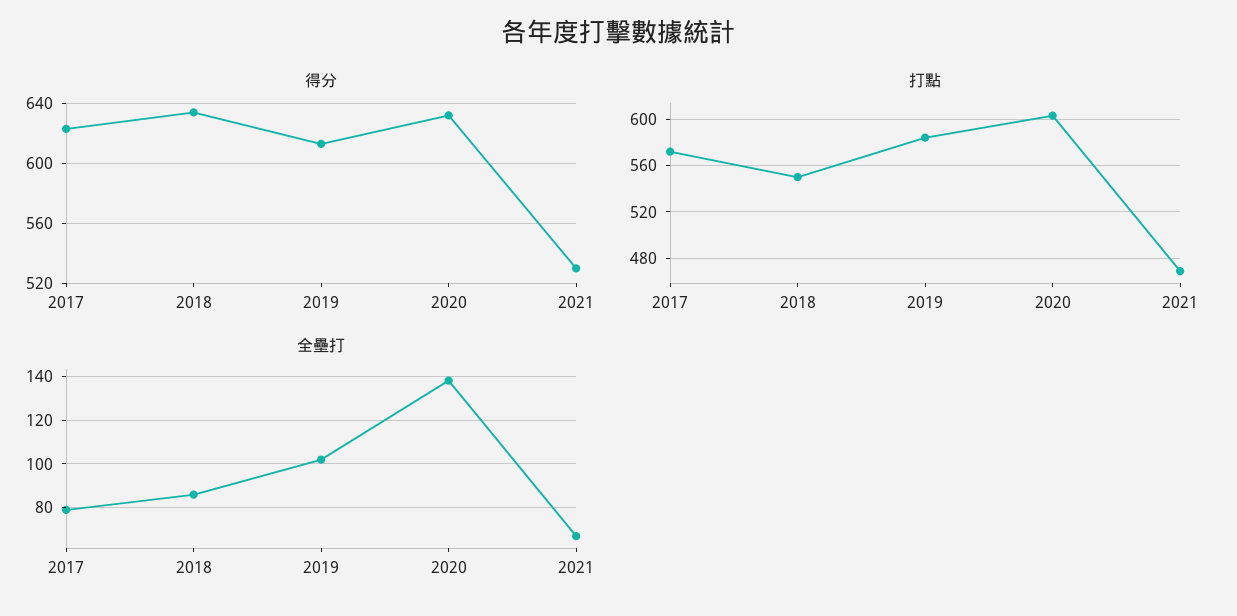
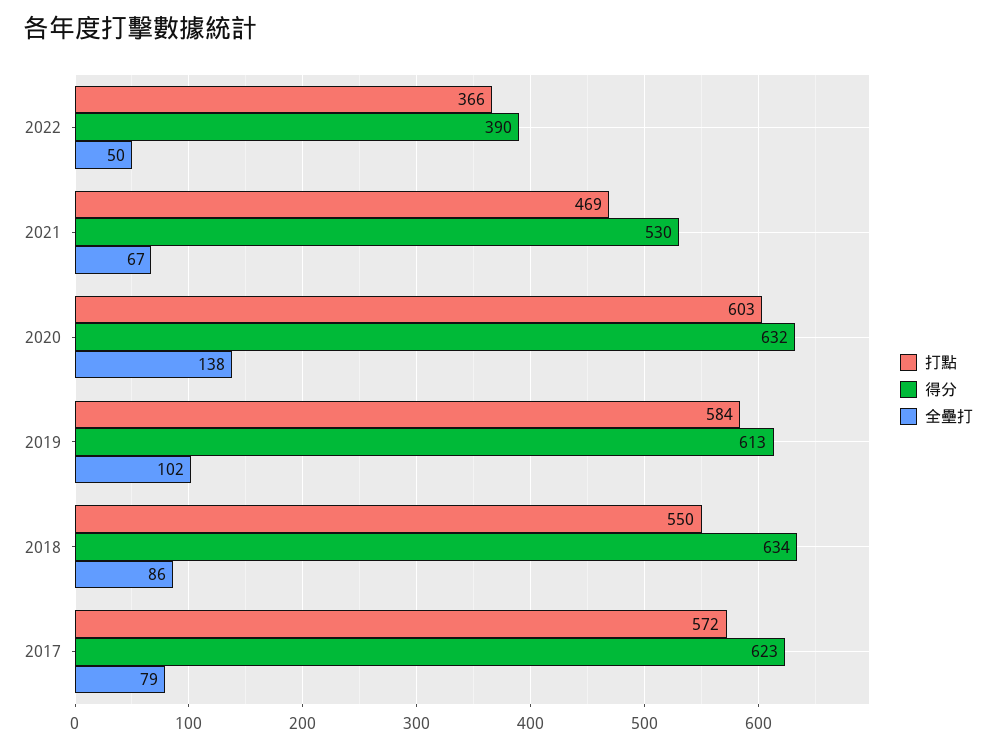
打點, 2022: none -> 366
得分, 2022: none -> 390
全壘打, 2022: none -> 50

